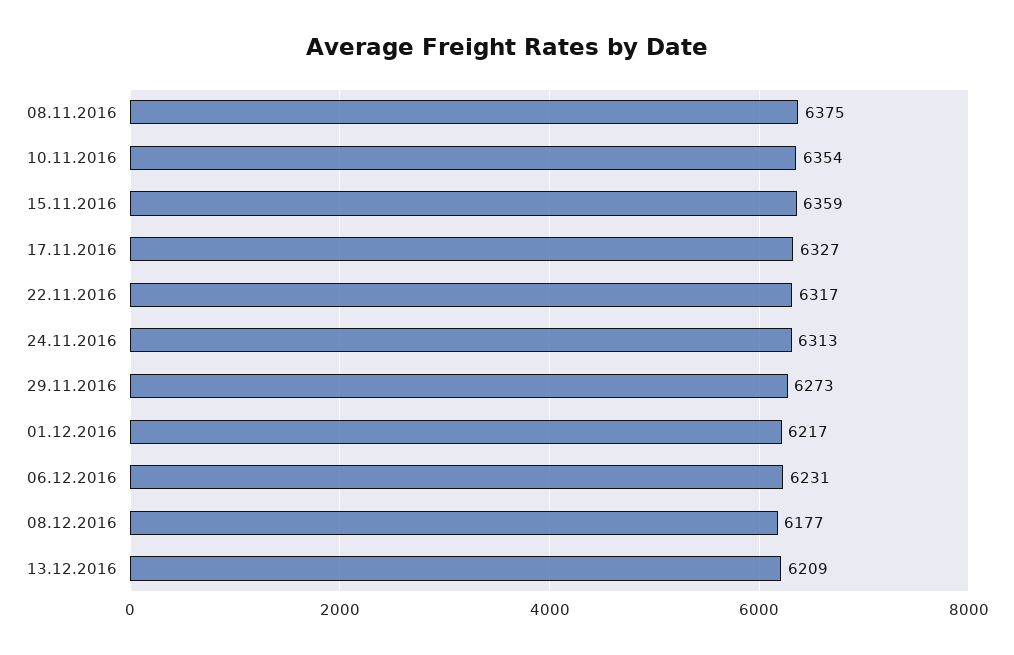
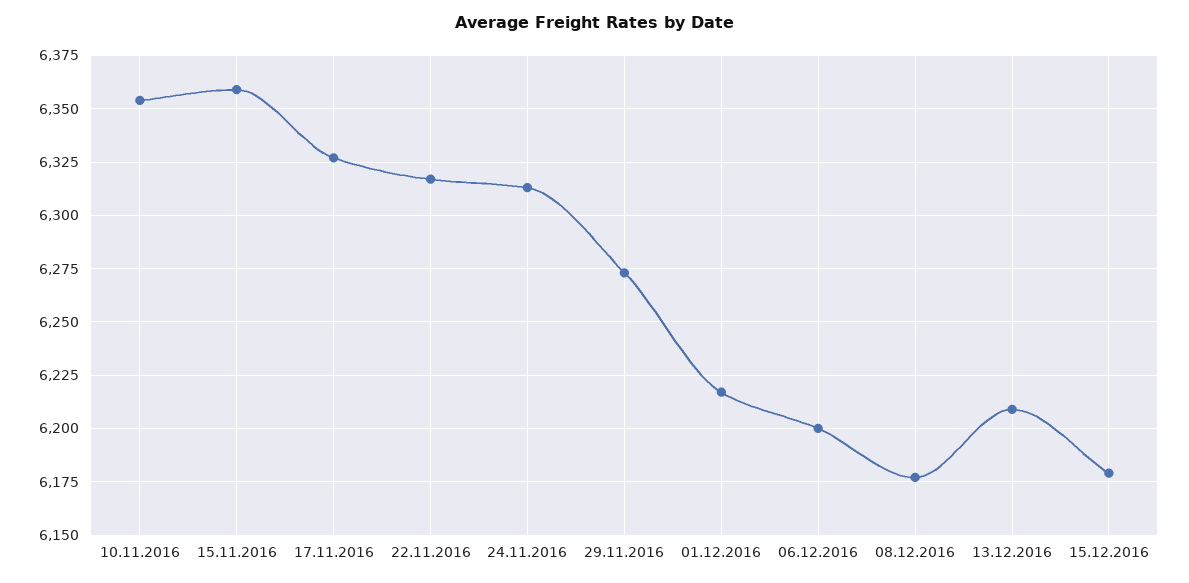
08.11.2016: 6375 -> none
06.12.2016: 6231 -> 6200
15.12.2016: none -> 6180

